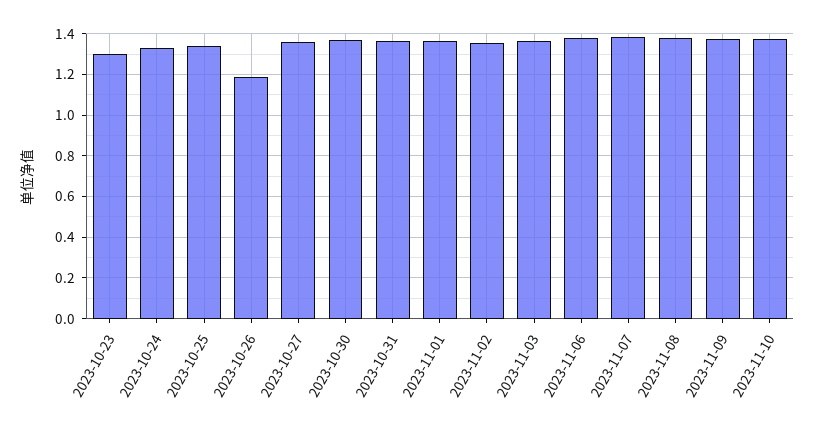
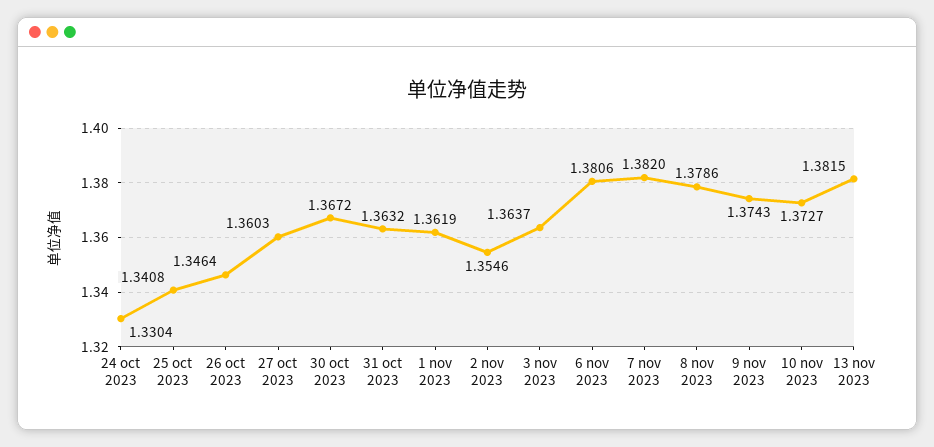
2023-10-23: 1.3 -> none
2023-10-26: 1.2 -> 1.3464
13 nov 2023: none -> 1.3815

